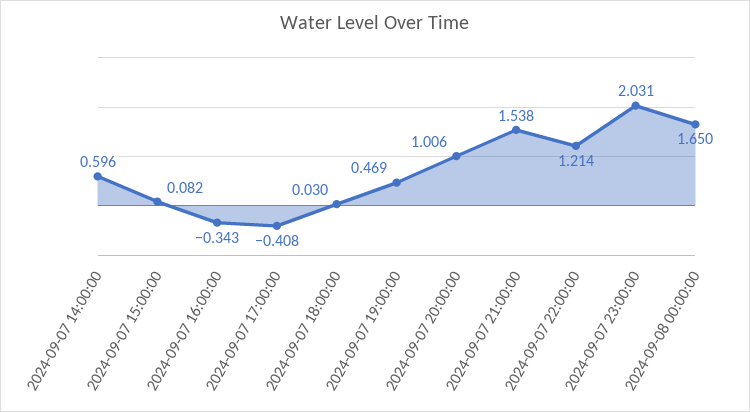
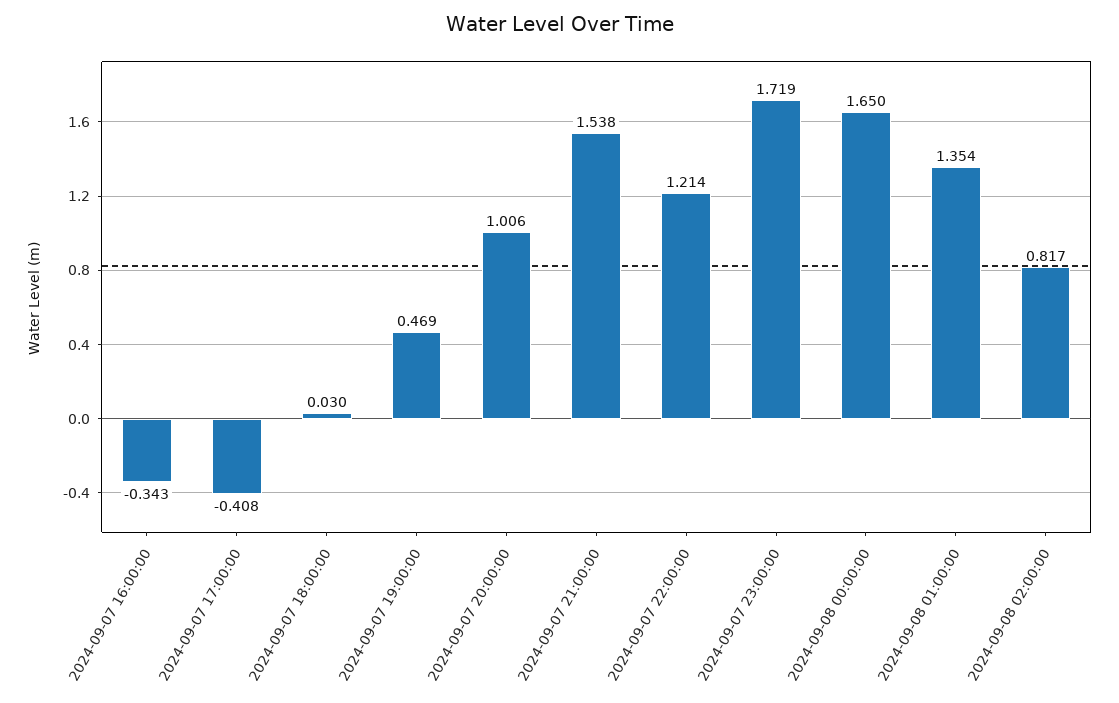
2024-09-07 14:00:00: 0.596 -> none
2024-09-07 15:00:00: 0.082 -> none
2024-09-07 23:00:00: 2.031 -> 1.719
2024-09-08 01:00:00: none -> 1.354
2024-09-08 02:00:00: none -> 0.817

